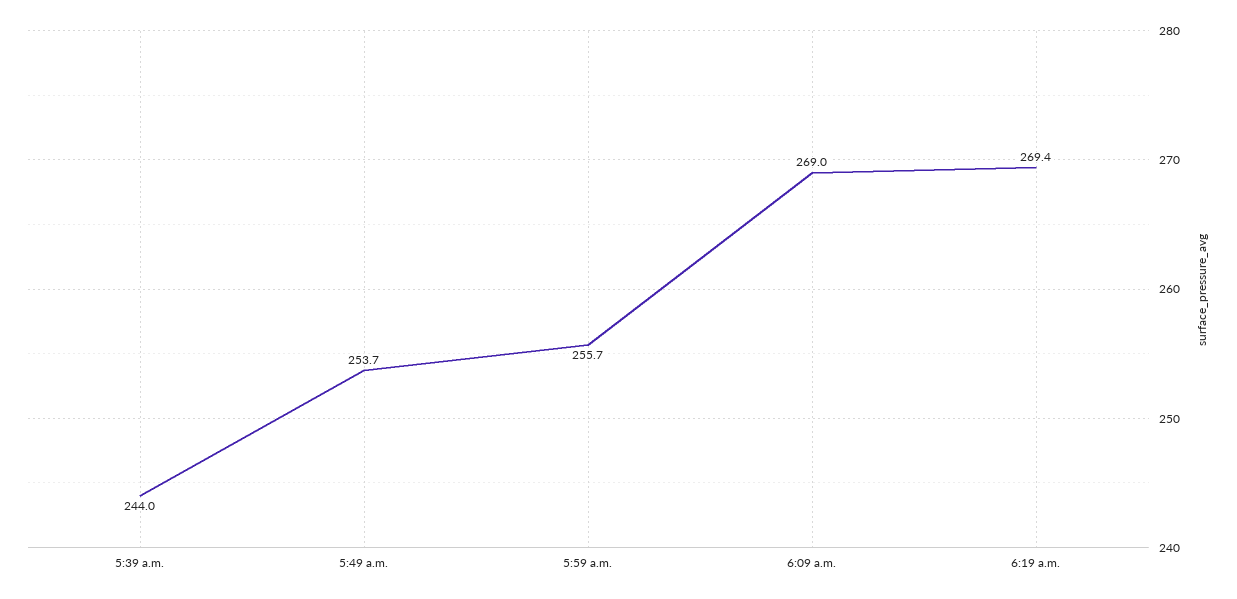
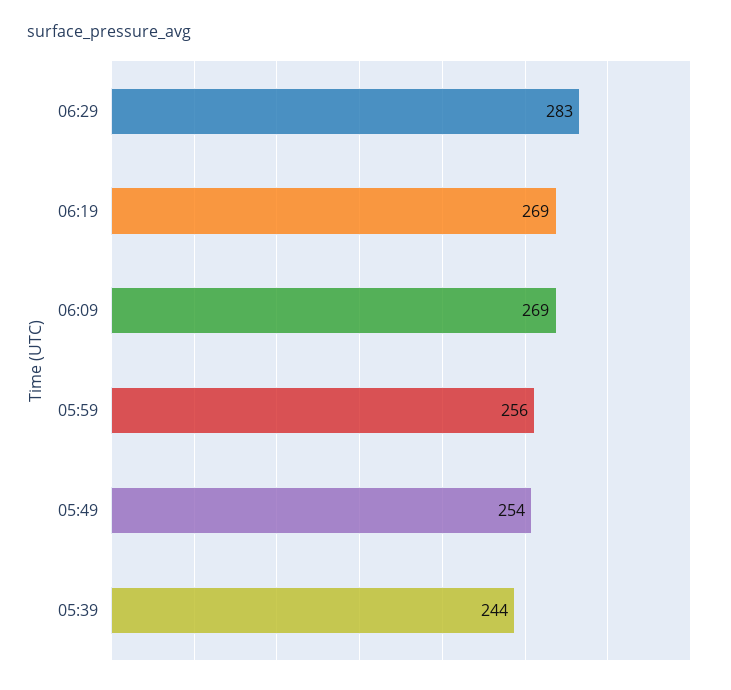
06:29: none -> 283

